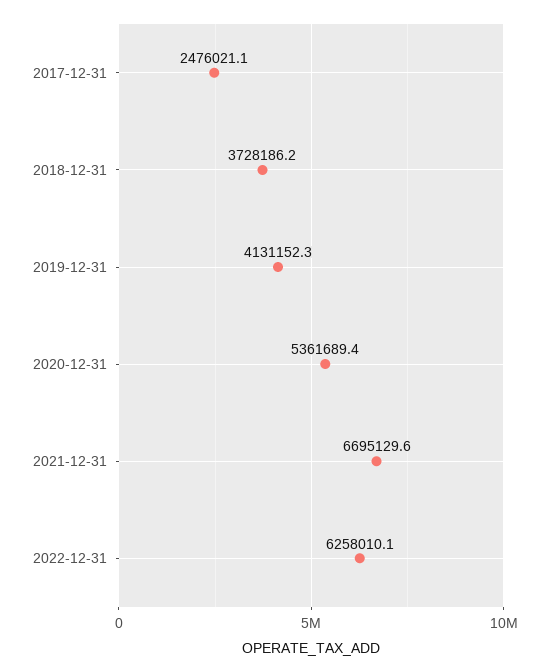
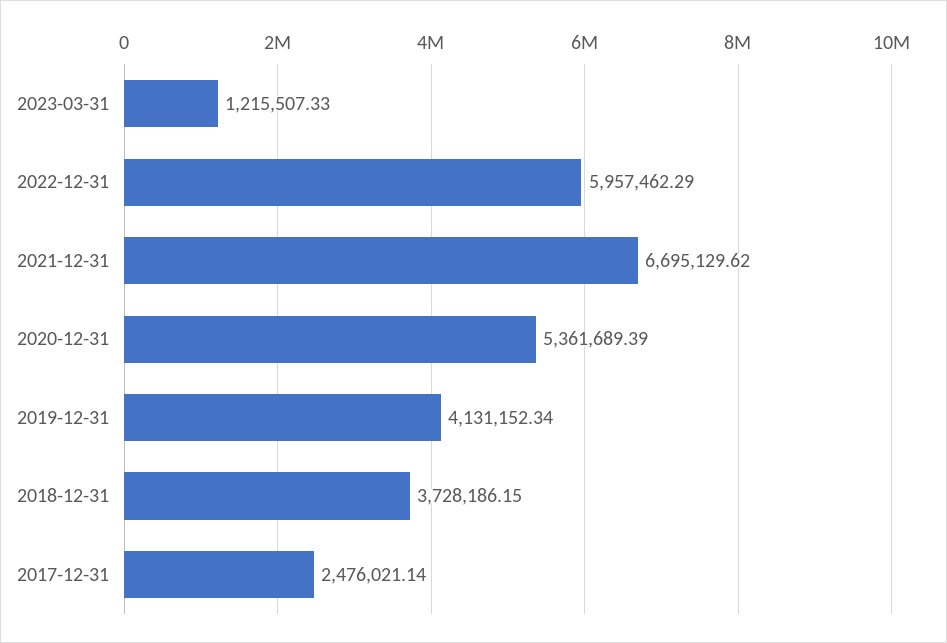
2022-12-31: 6258010.1 -> 5957462.29
2023-03-31: none -> 1215507.33

